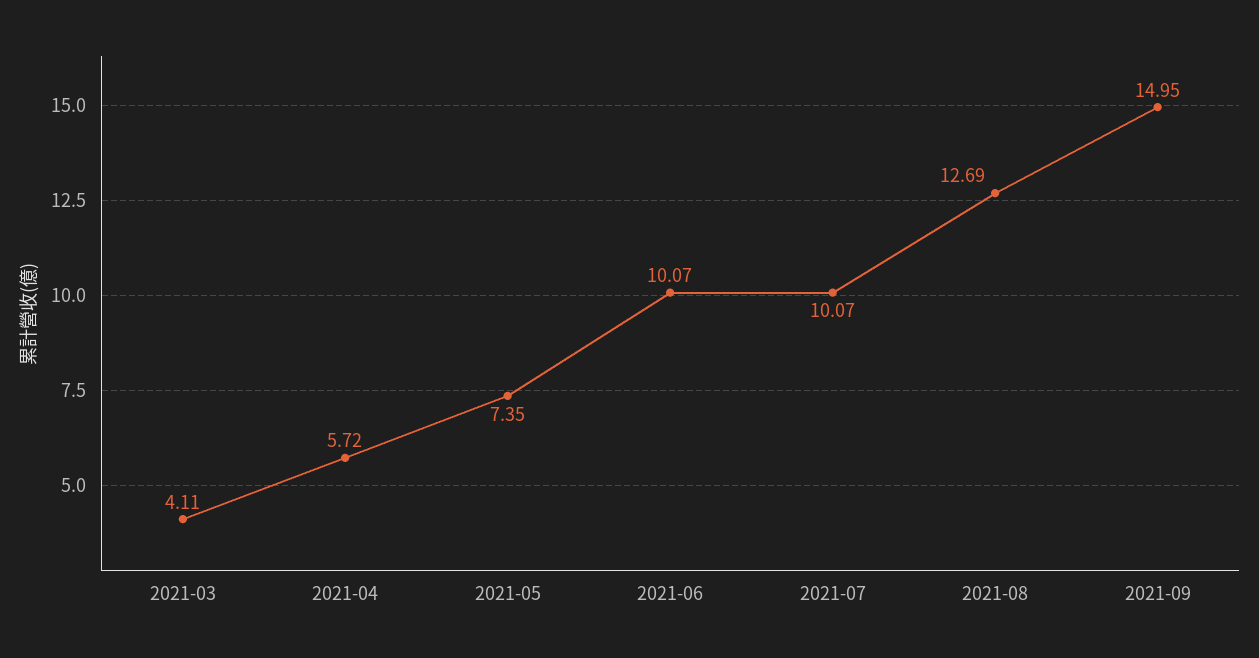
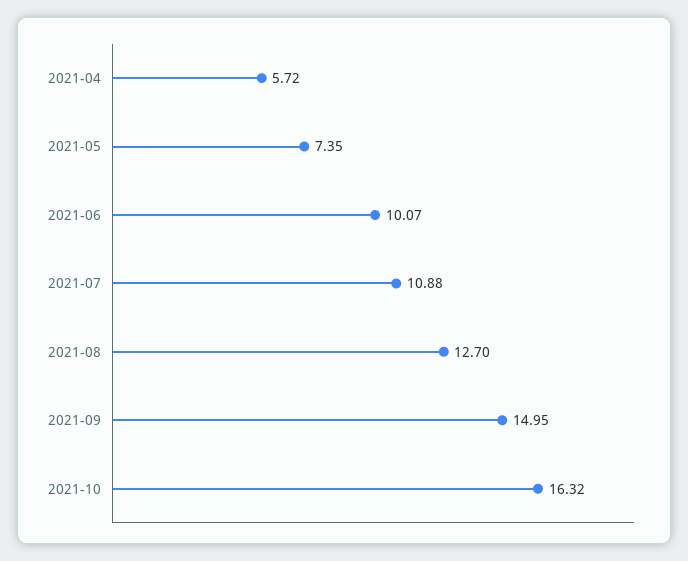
2021-03: 4.11 -> none
2021-07: 10.07 -> 10.88
2021-08: 12.69 -> 12.7
2021-10: none -> 16.32

